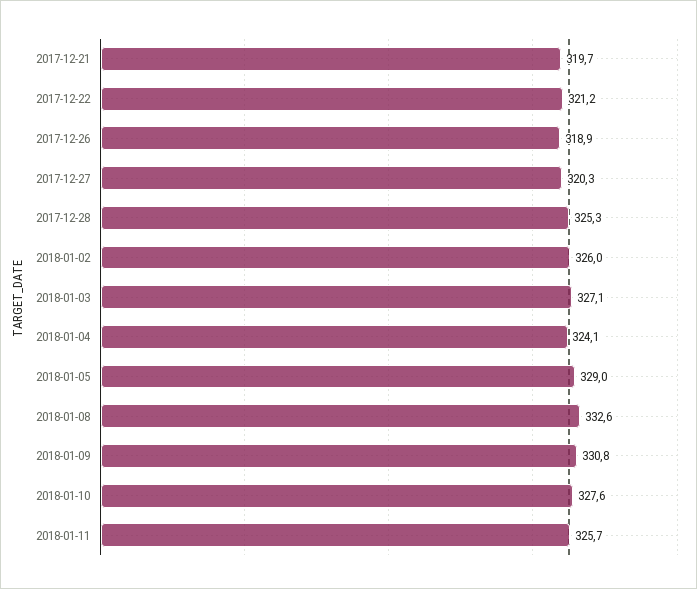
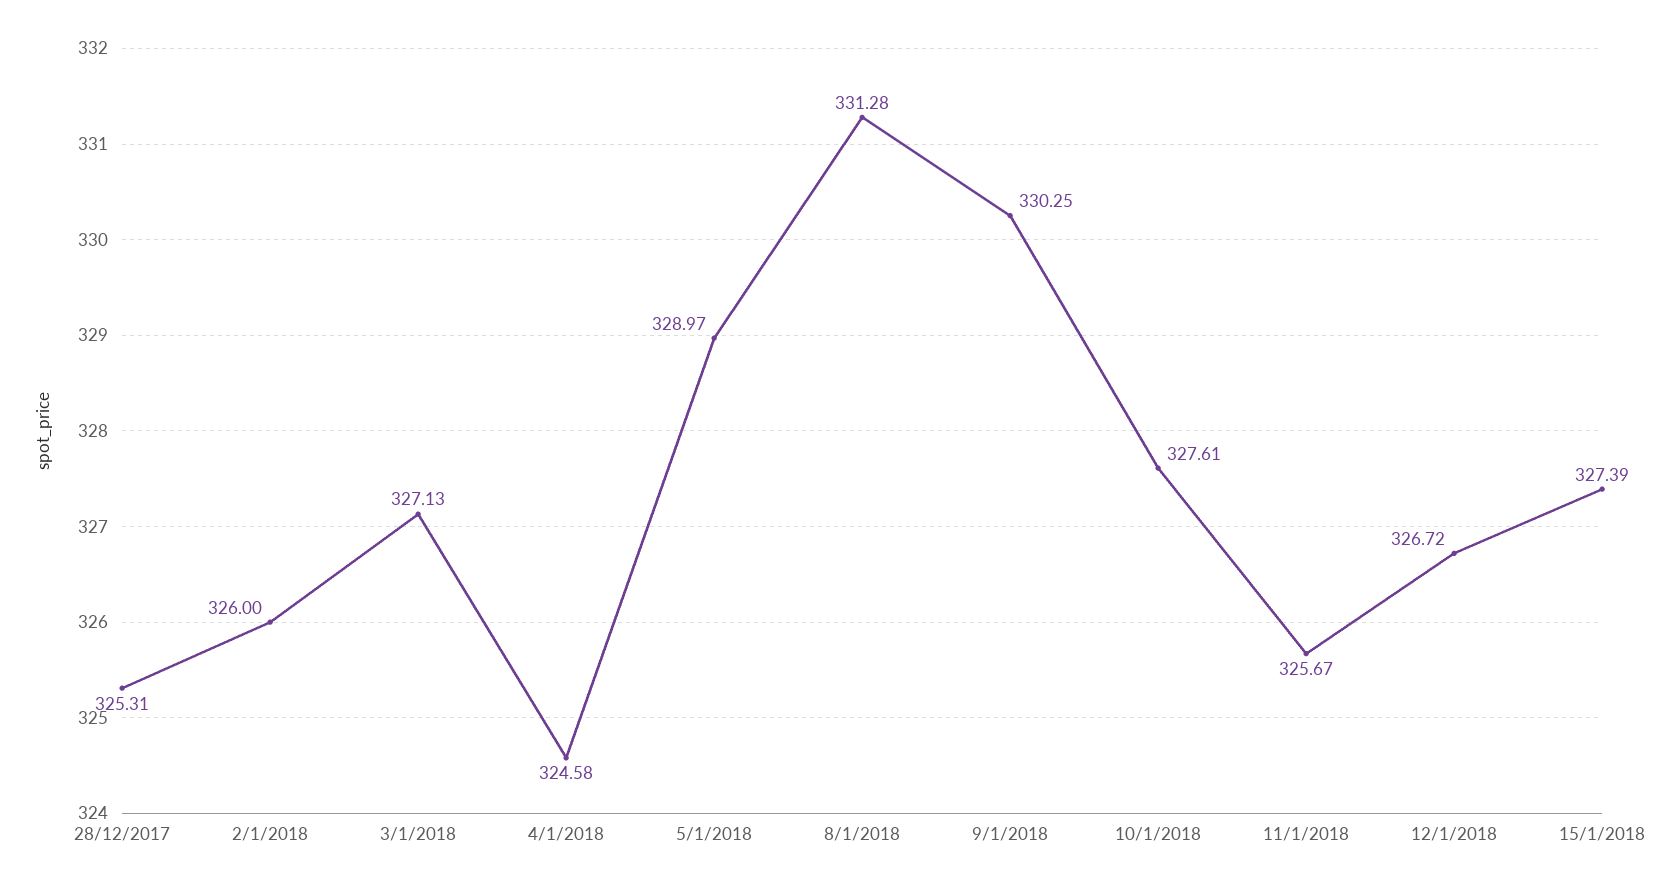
2017-12-21: 319.7 -> none
2017-12-22: 321.2 -> none
2017-12-26: 318.9 -> none
2017-12-27: 320.3 -> none
2018-01-04: 324.1 -> 324.58
2018-01-08: 332.6 -> 331.28
2018-01-09: 330.8 -> 330.25
12/1/2018: none -> 326.72
15/1/2018: none -> 327.39

